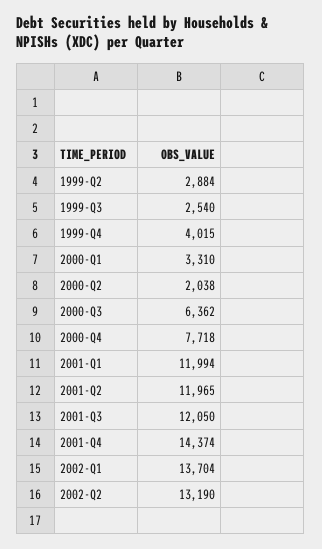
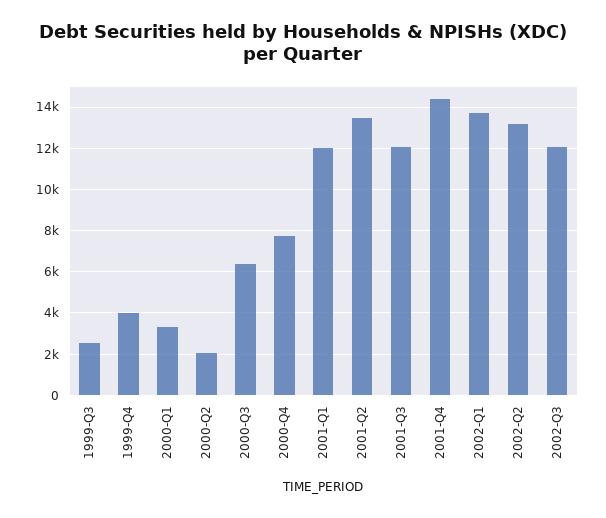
1999-Q2: 2884 -> none
2001-Q2: 11965 -> 13500
2002-Q3: none -> 12000

